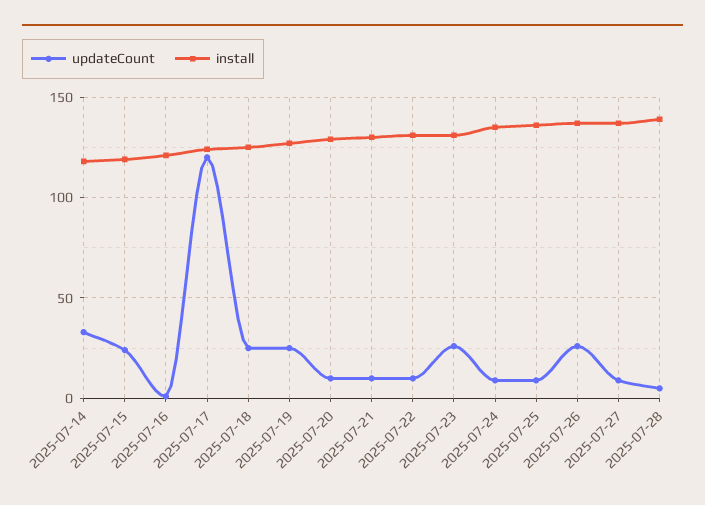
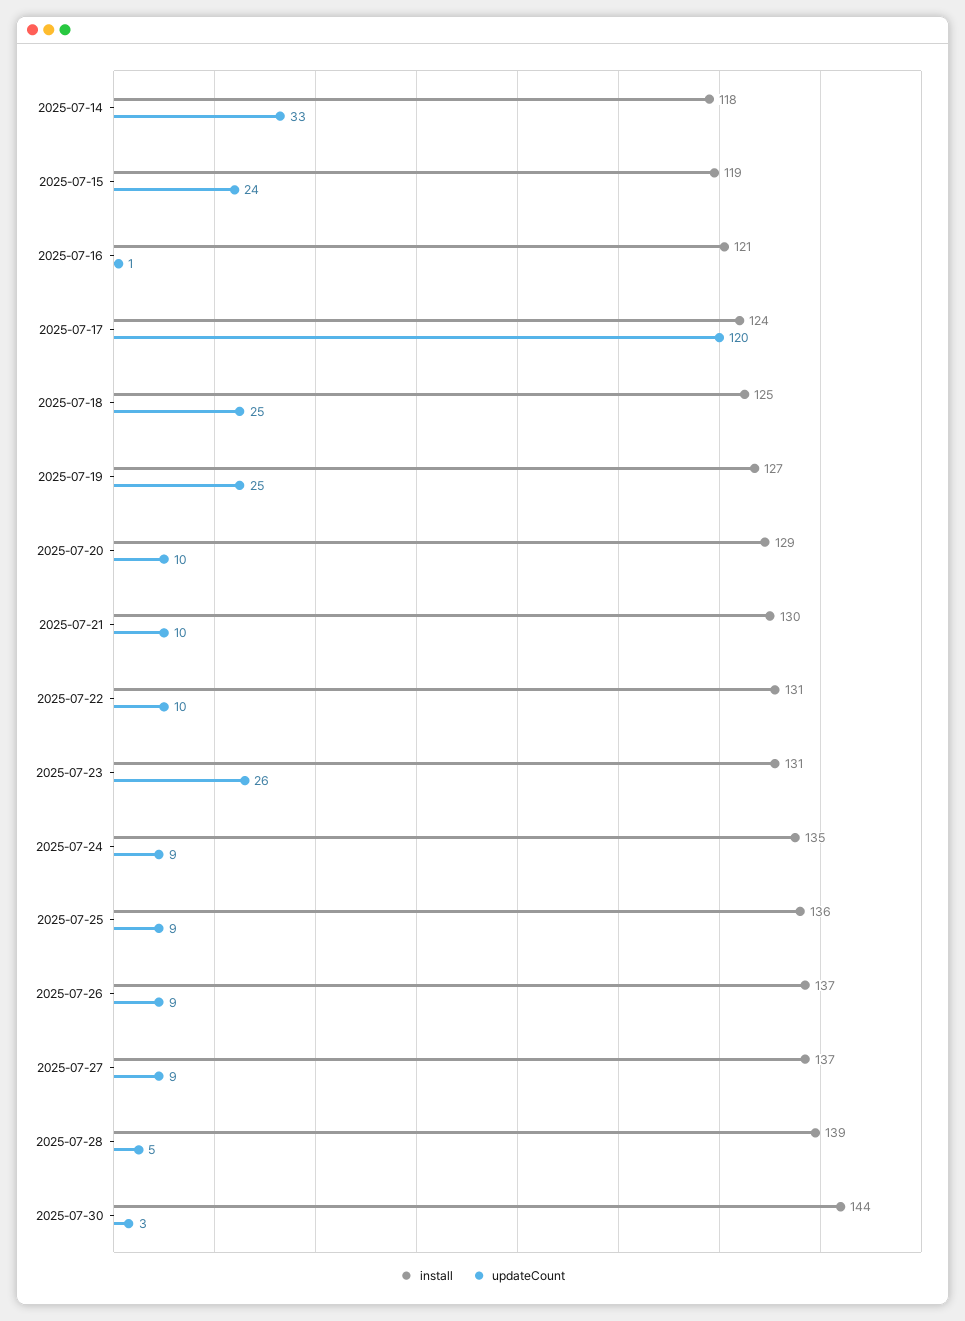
updateCount, 2025-07-26: 25 -> 9
install, 2025-07-30: none -> 144
updateCount, 2025-07-30: none -> 3

